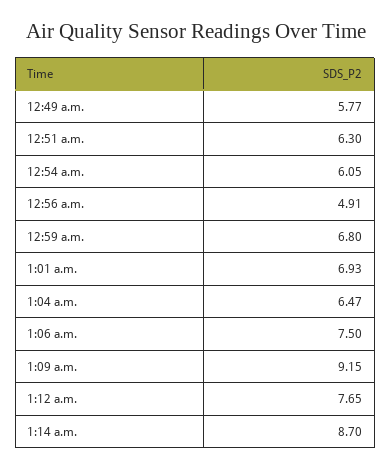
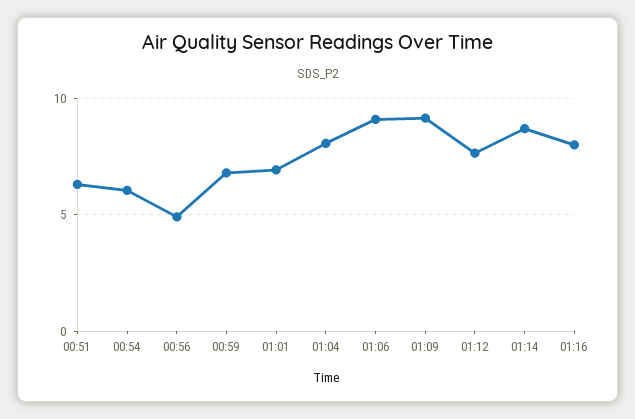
12:49 a.m.: 5.77 -> none
1:04 a.m.: 6.47 -> 8
1:06 a.m.: 7.5 -> 9
01:16: none -> 8

